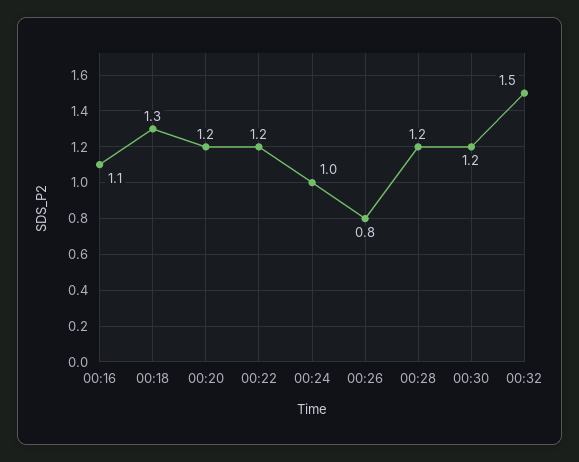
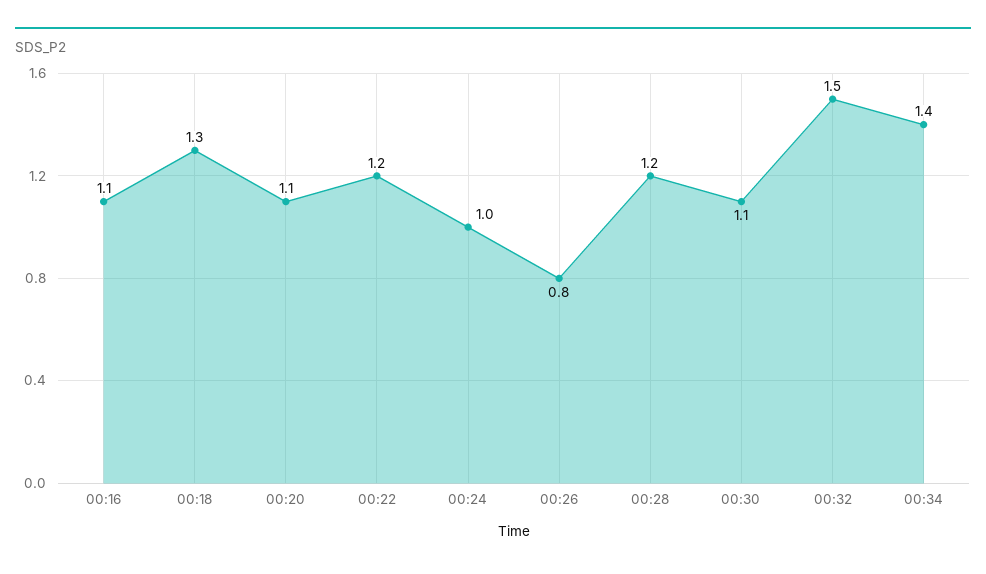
00:20: 1.2 -> 1.1
00:30: 1.2 -> 1.1
00:34: none -> 1.4

